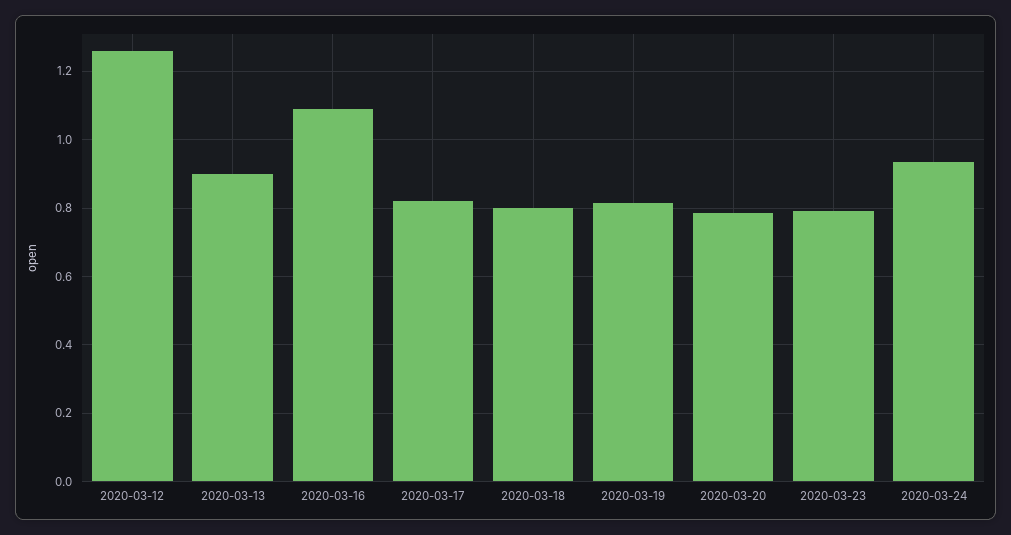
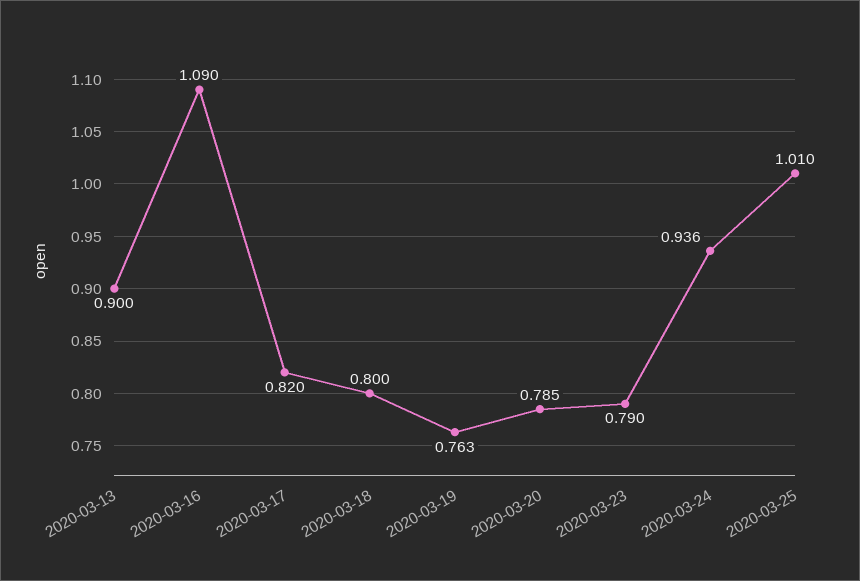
2020-03-12: 1.26 -> none
2020-03-19: 0.82 -> 0.763
2020-03-25: none -> 1.01

